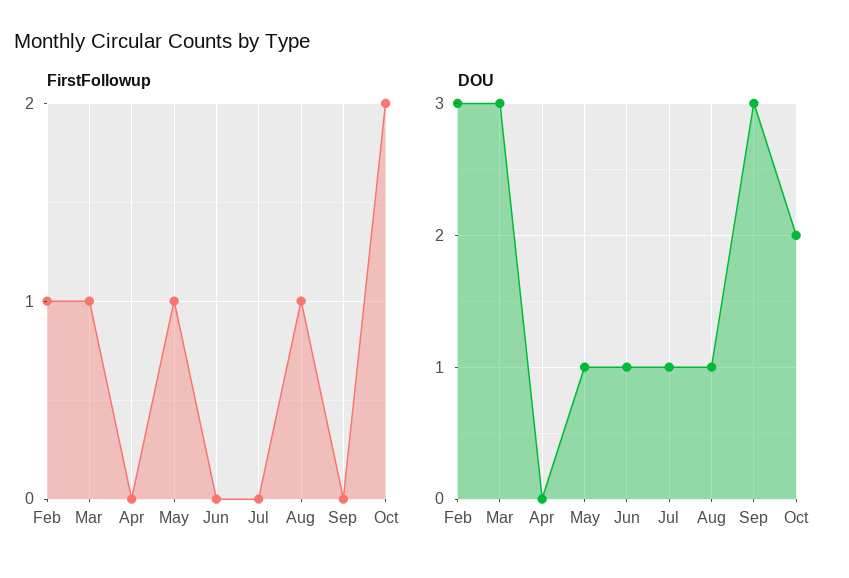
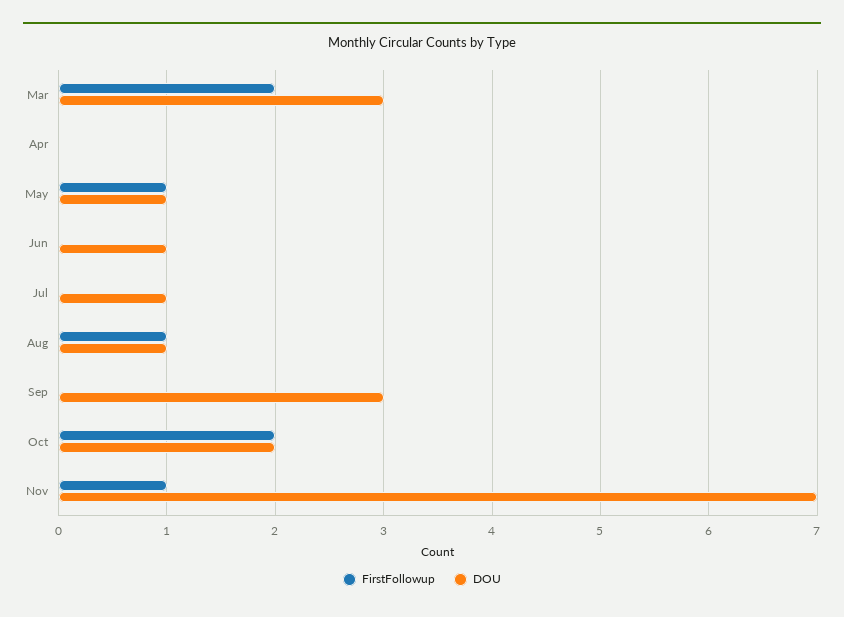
FirstFollowup, Feb: 1 -> none
FirstFollowup, Mar: 1 -> 2
DOU, Feb: 3 -> none
FirstFollowup, Nov: none -> 1
DOU, Nov: none -> 7

